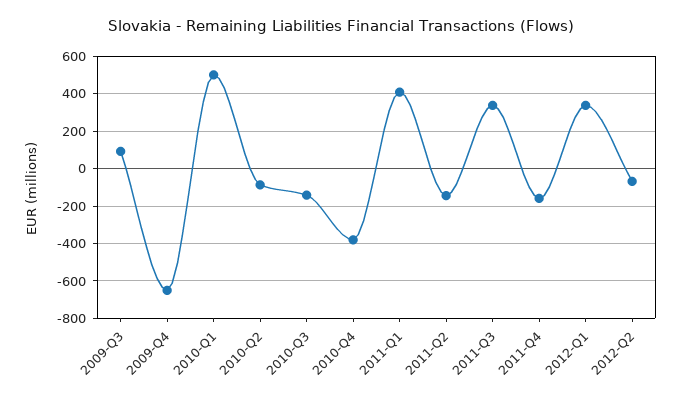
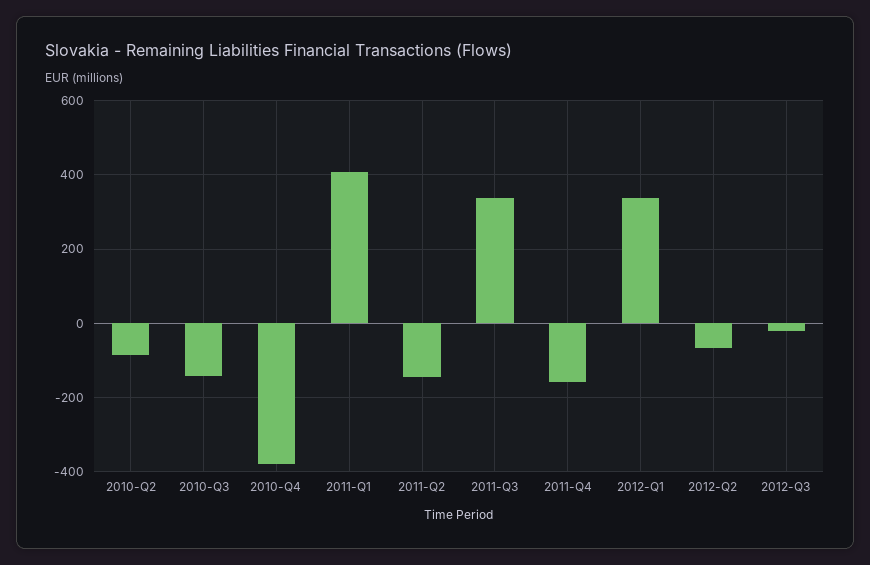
2009-Q3: 100 -> none
2009-Q4: -650 -> none
2010-Q1: 500 -> none
2012-Q3: none -> -20

